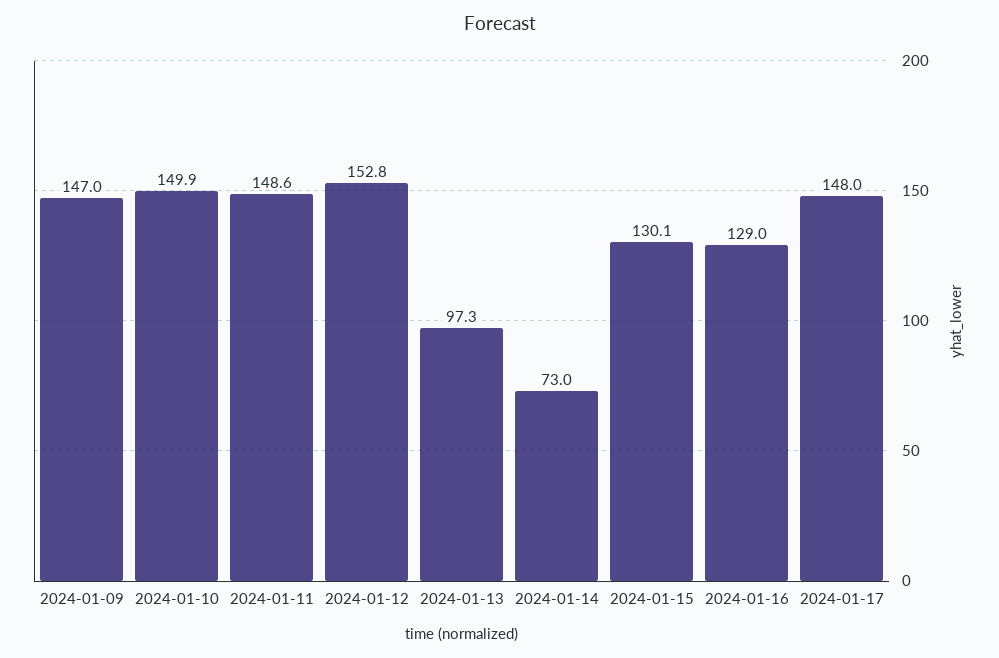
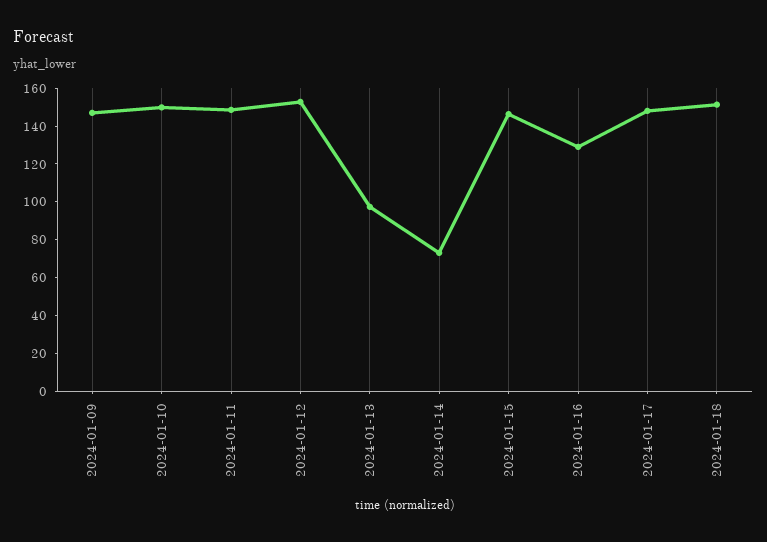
2024-01-15: 130.1 -> 145
2024-01-18: none -> 150

